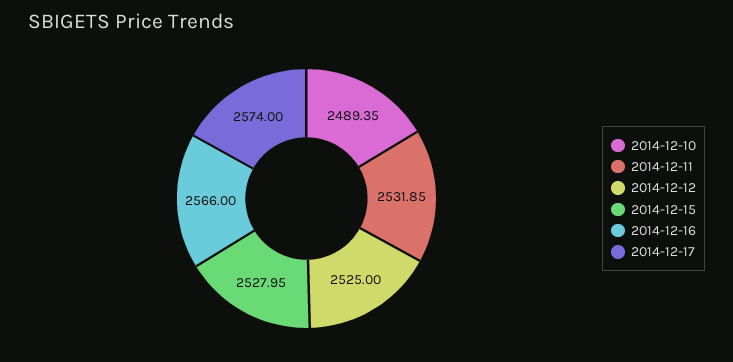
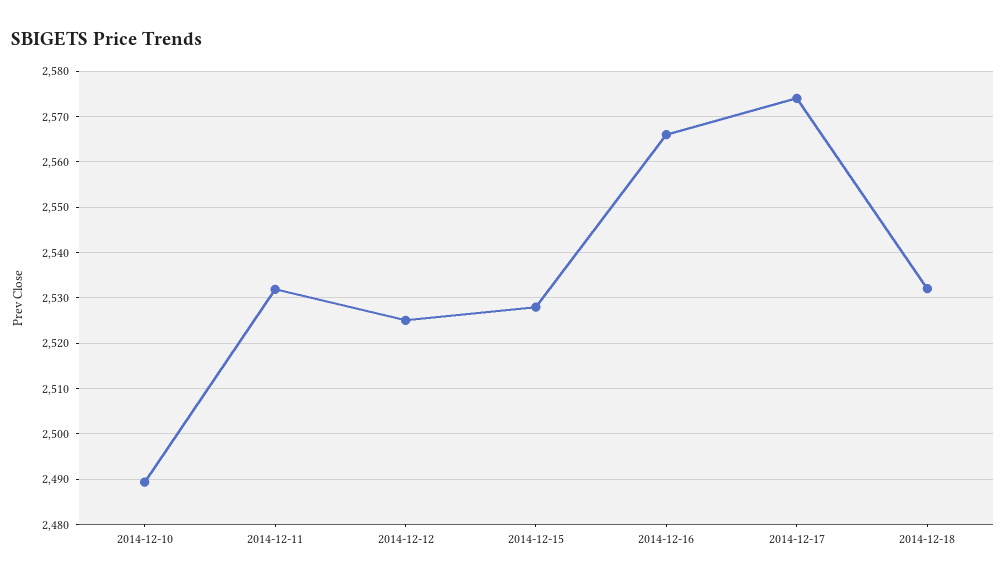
2014-12-18: none -> 2532

